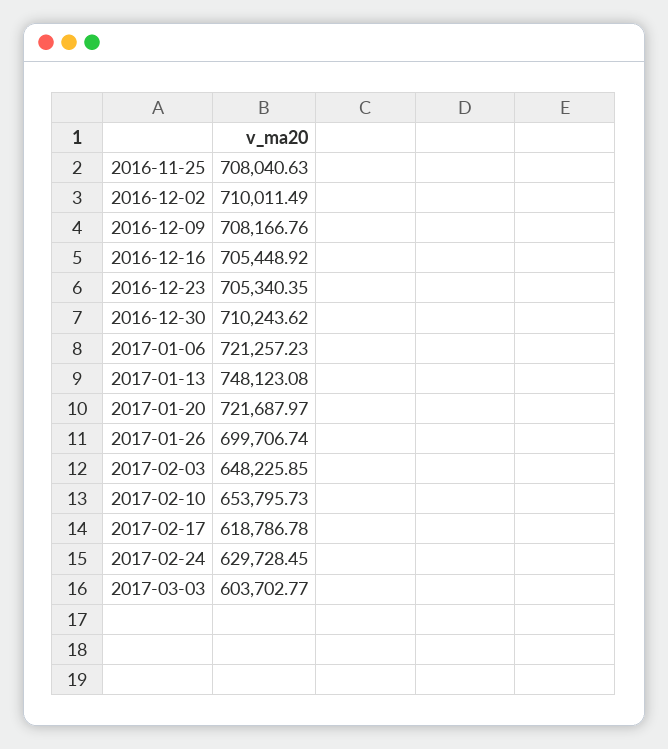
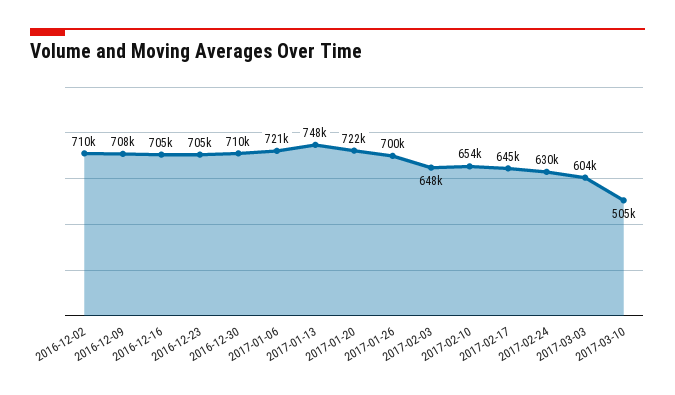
2016-11-25: 708040.63 -> none
2017-02-17: 618786.78 -> 645000
2017-03-10: none -> 505000

